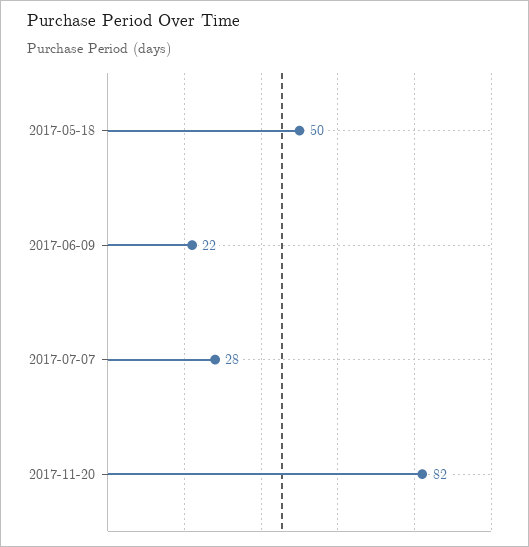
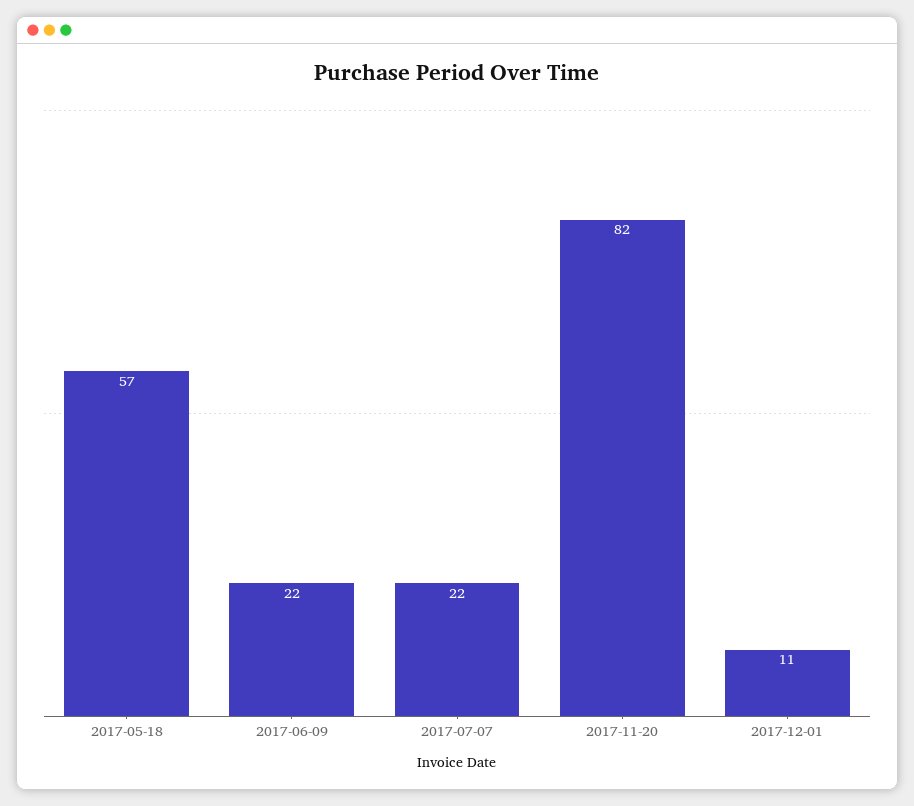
2017-05-18: 50 -> 57
2017-07-07: 28 -> 22
2017-12-01: none -> 11

